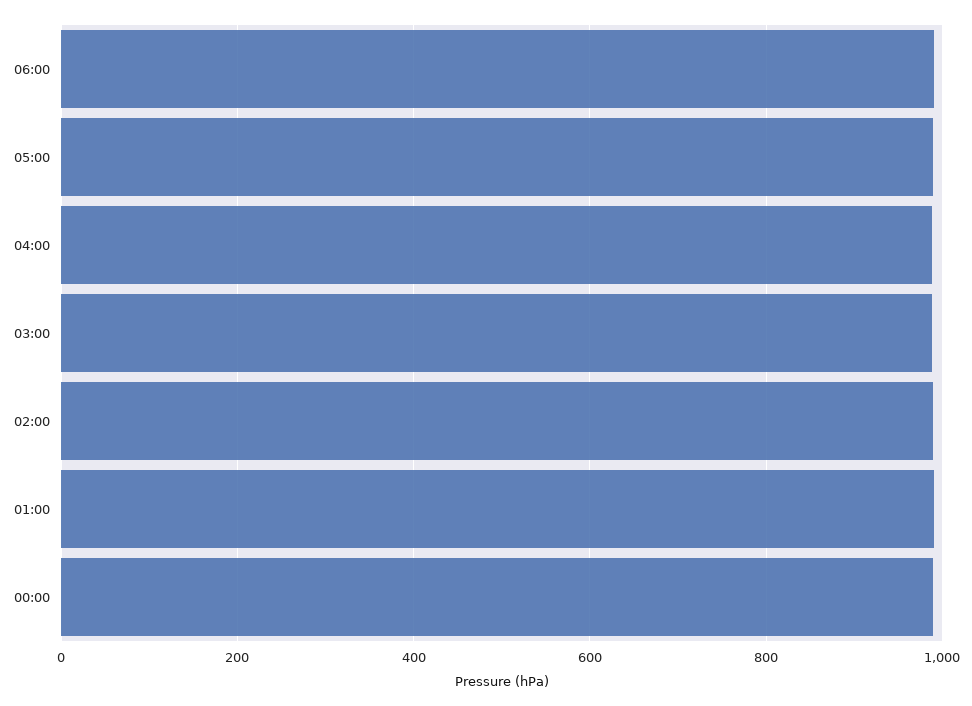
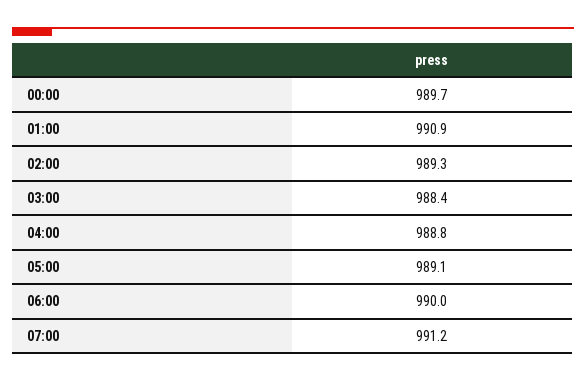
07:00: none -> 991.2

